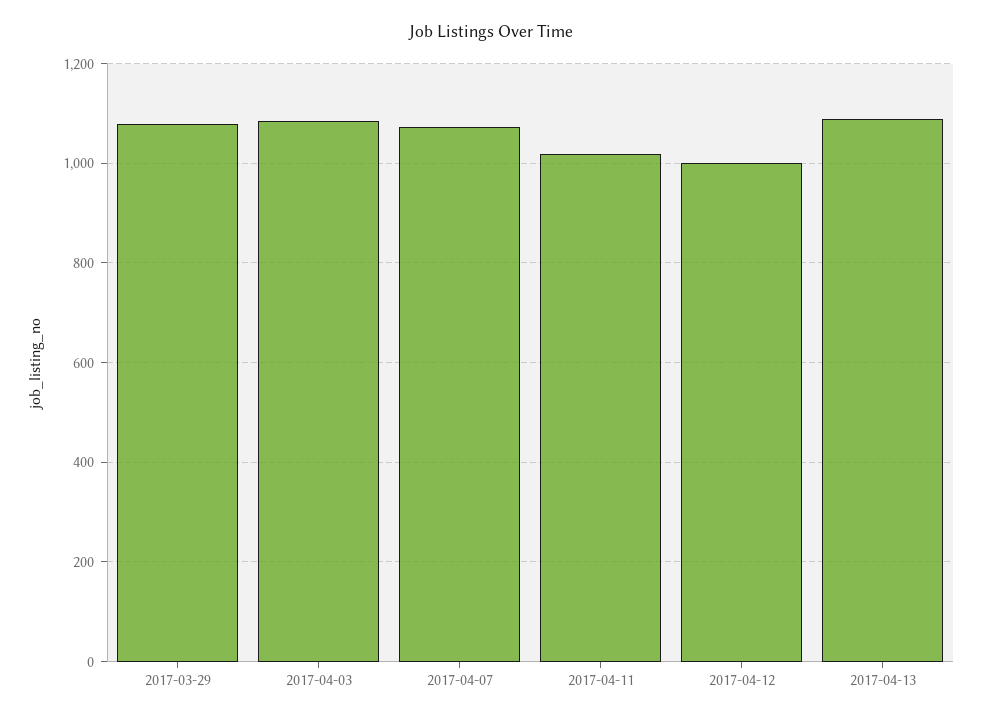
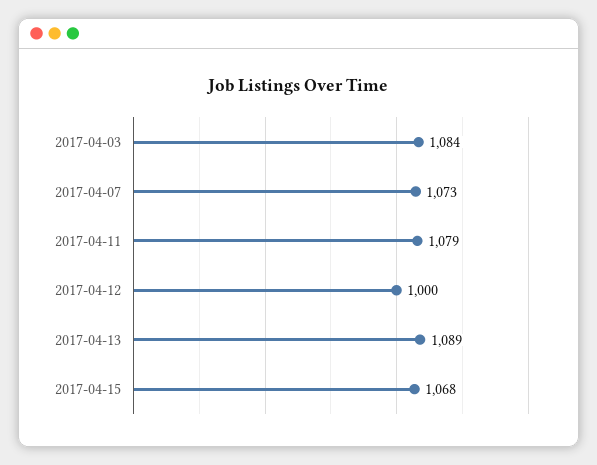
2017-03-29: 1080 -> none
2017-04-11: 1020 -> 1079
2017-04-15: none -> 1068

